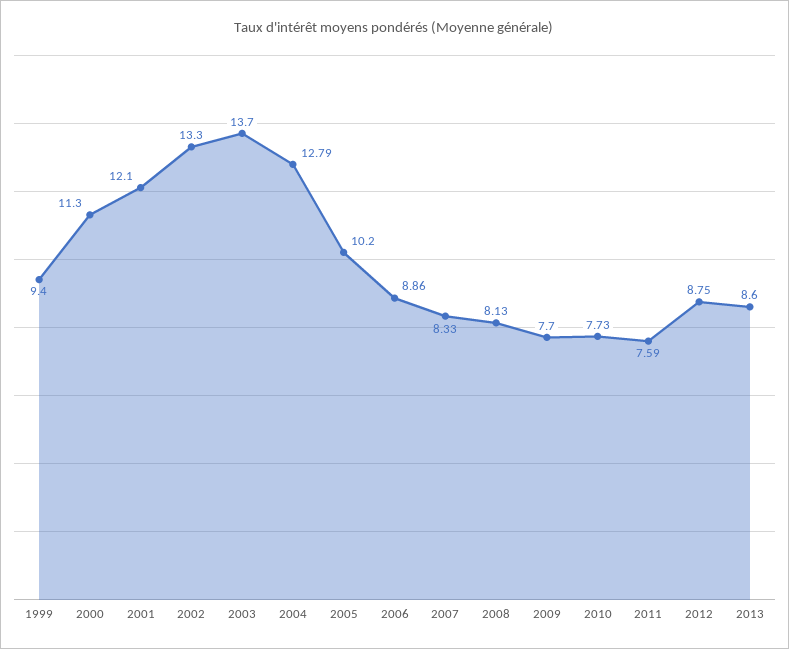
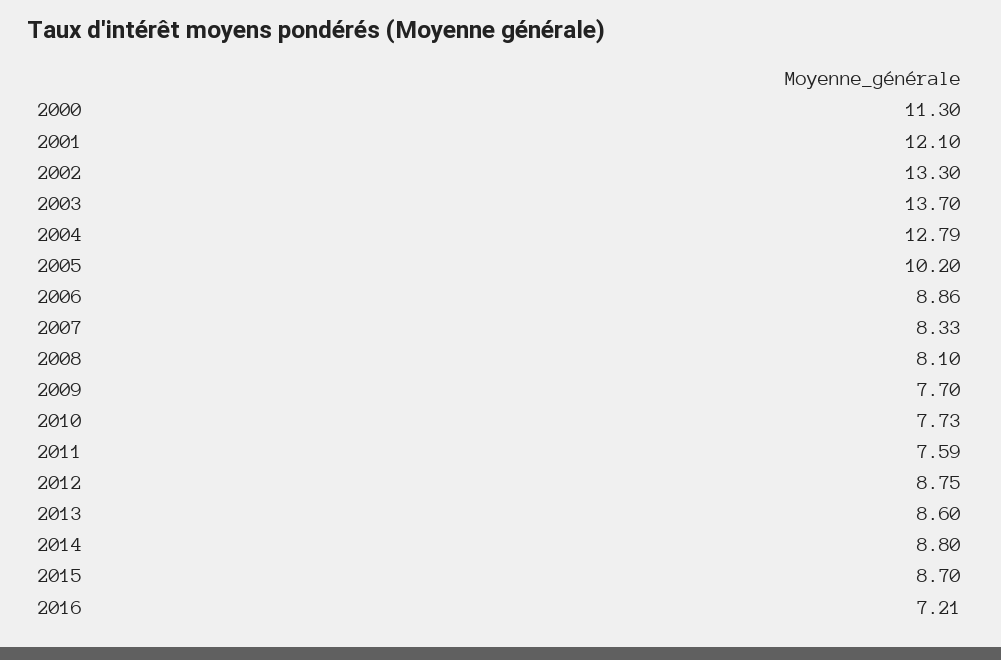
1999: 9.4 -> none
2008: 8.13 -> 8.1
2014: none -> 8.8
2015: none -> 8.7
2016: none -> 7.21

